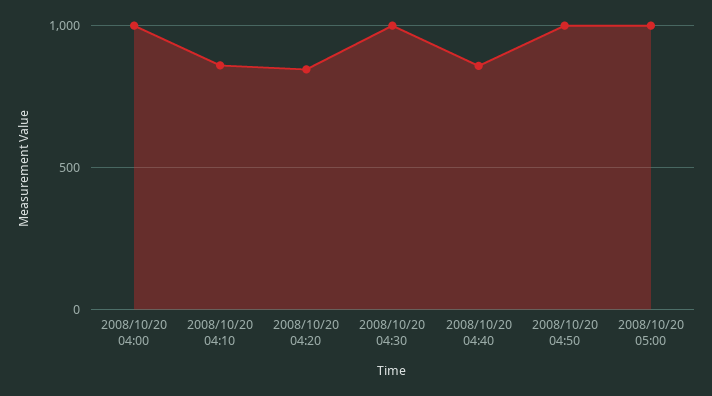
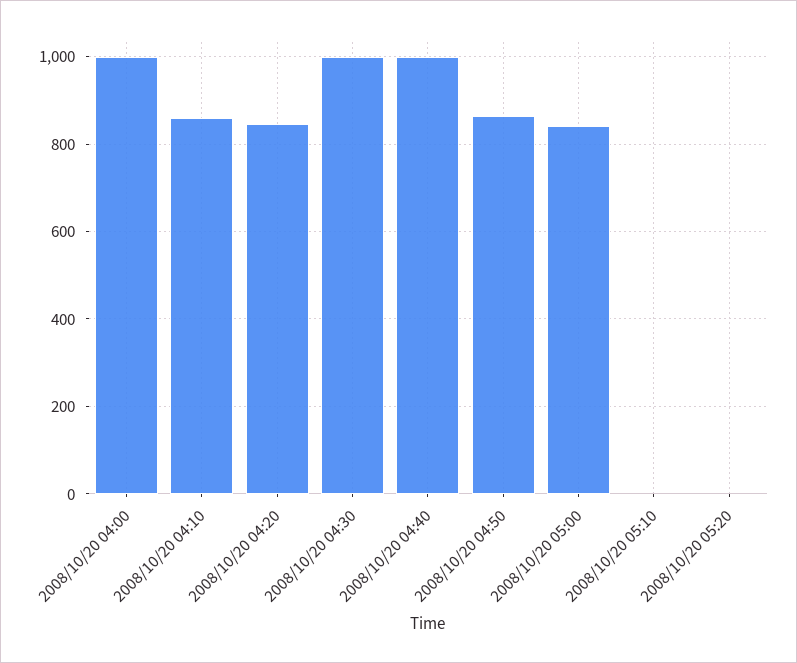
2008/10/20 04:40: 850 -> 1000
2008/10/20 04:50: 1000 -> 860
2008/10/20 05:00: 1000 -> 840
2008/10/20 05:10: none -> 0
2008/10/20 05:20: none -> 0

